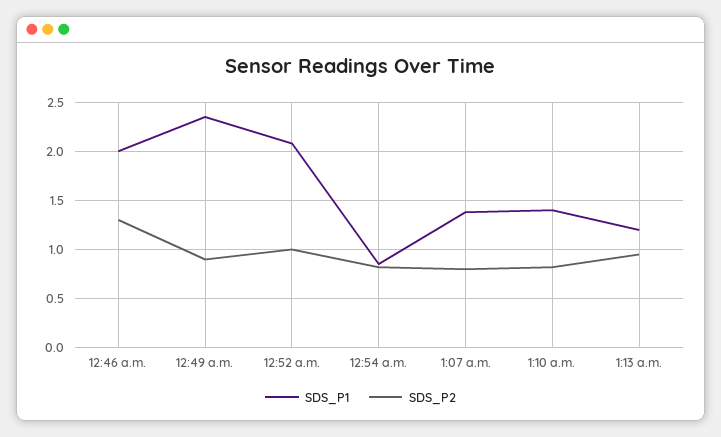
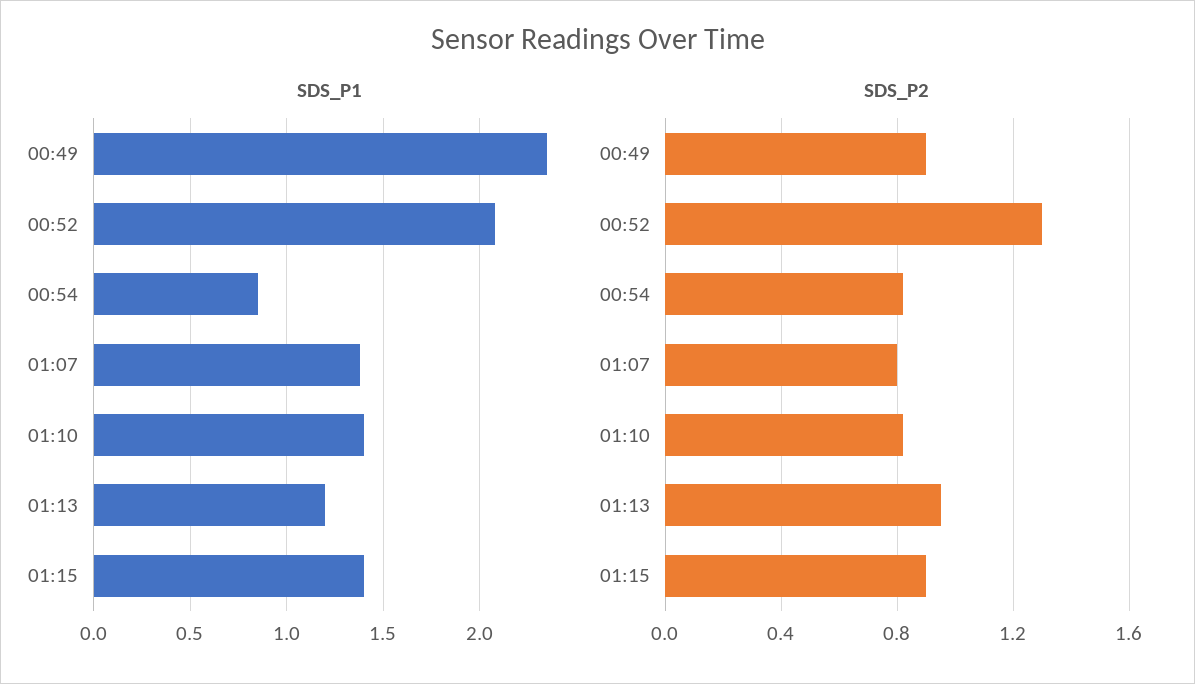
SDS_P1, 12:46 a.m.: 2 -> none
SDS_P2, 12:46 a.m.: 1.3 -> none
SDS_P2, 12:52 a.m.: 1 -> 1.3
SDS_P1, 01:15: none -> 1.4
SDS_P2, 01:15: none -> 0.9

